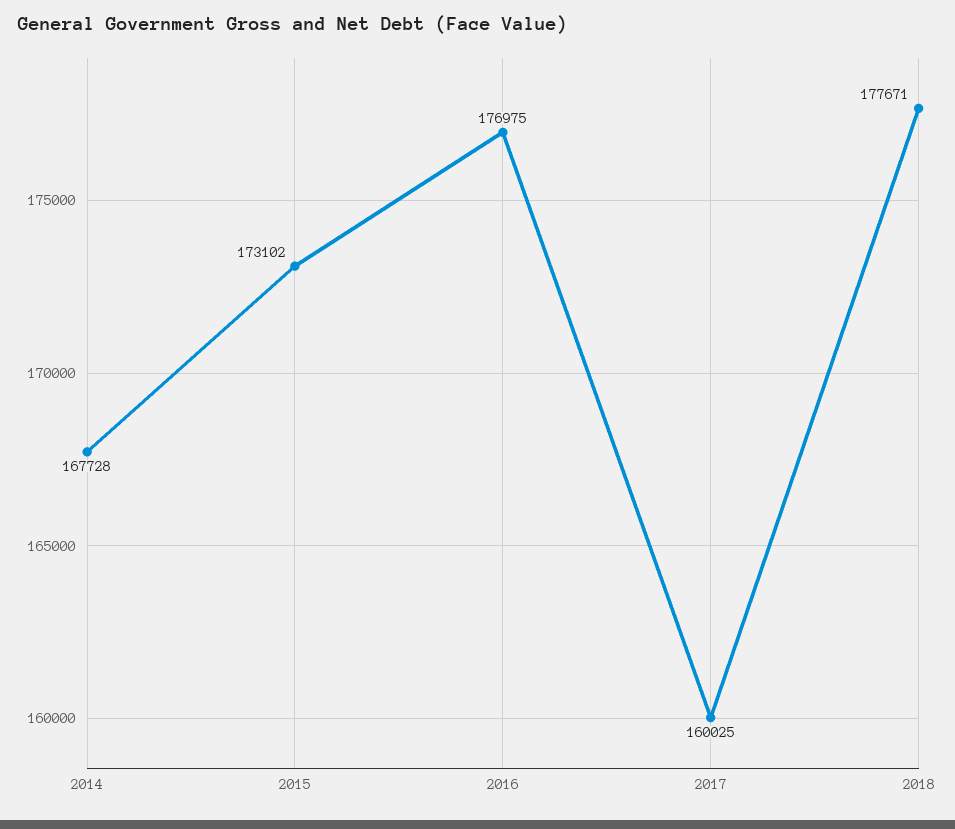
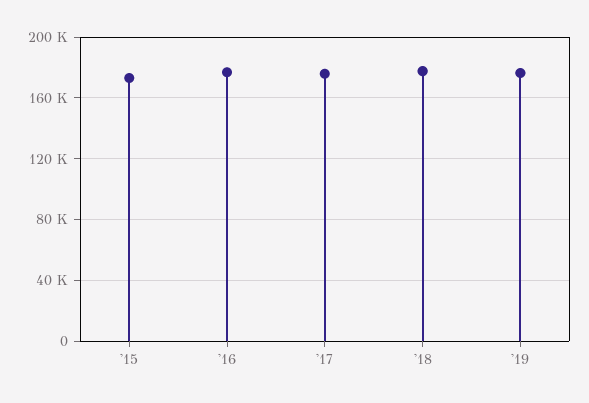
2014: 167728 -> none
2017: 160025 -> 175000
'19: none -> 175000

